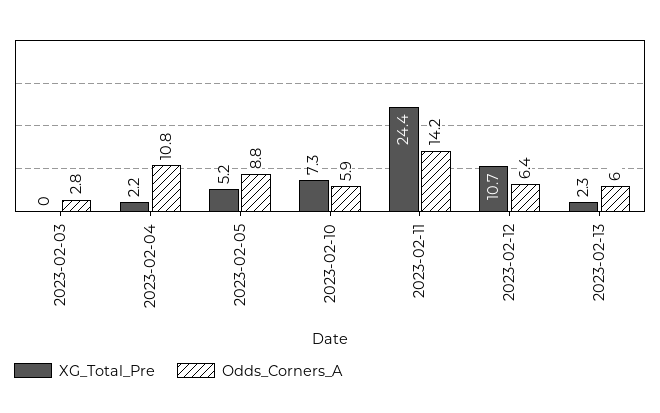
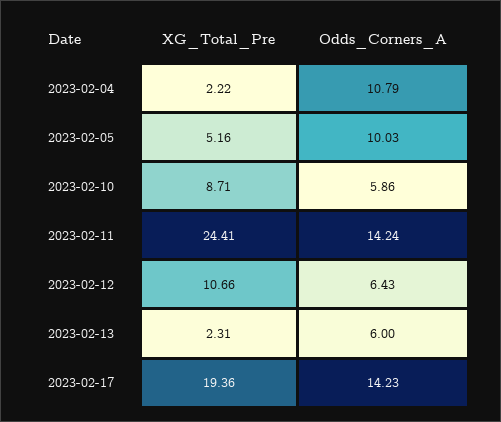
XG_Total_Pre, 2023-02-03: 0 -> none
Odds_Corners_A, 2023-02-03: 2.8 -> none
Odds_Corners_A, 2023-02-05: 8.8 -> 10.03
XG_Total_Pre, 2023-02-10: 7.3 -> 8.71
XG_Total_Pre, 2023-02-17: none -> 19.36
Odds_Corners_A, 2023-02-17: none -> 14.23

